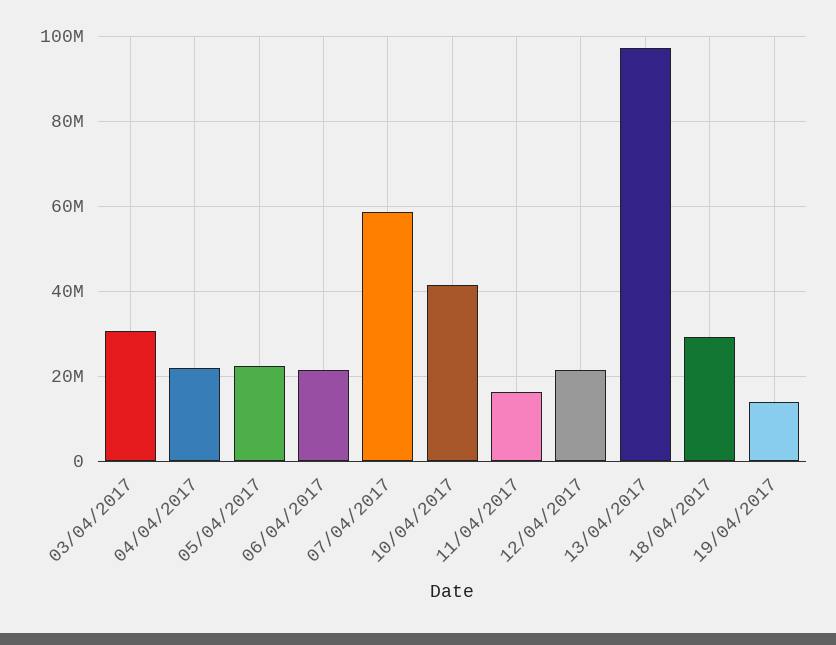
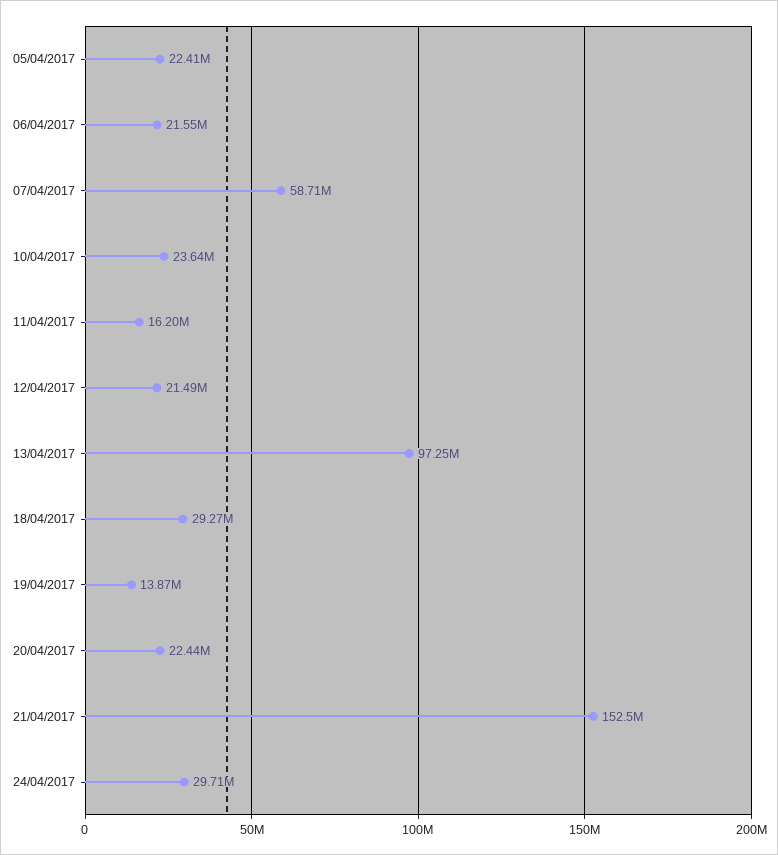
03/04/2017: 30000000 -> none
04/04/2017: 22000000 -> none
10/04/2017: 42000000 -> 23640000
20/04/2017: none -> 22440000
21/04/2017: none -> 152500000
24/04/2017: none -> 29710000

